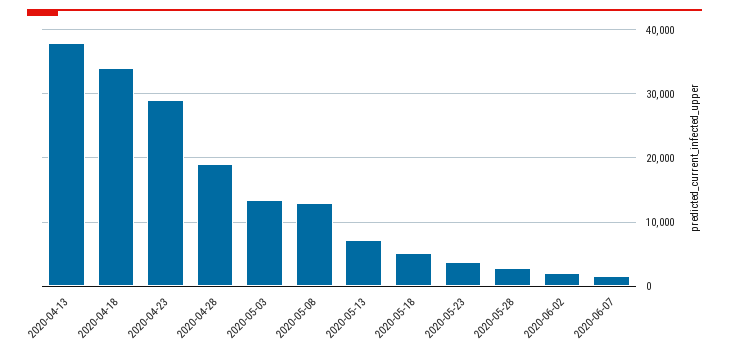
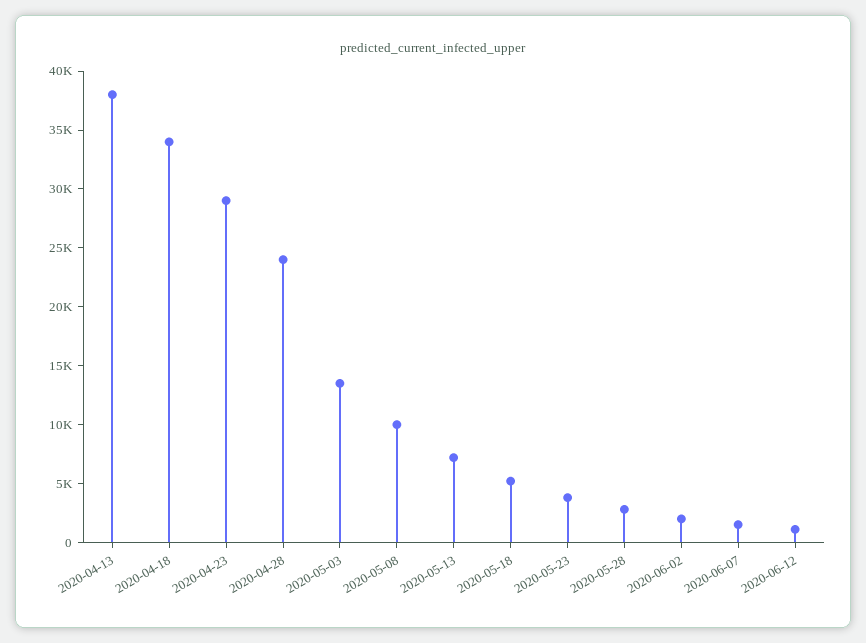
2020-04-28: 19000 -> 24000
2020-05-08: 13000 -> 10000
2020-06-12: none -> 1000

